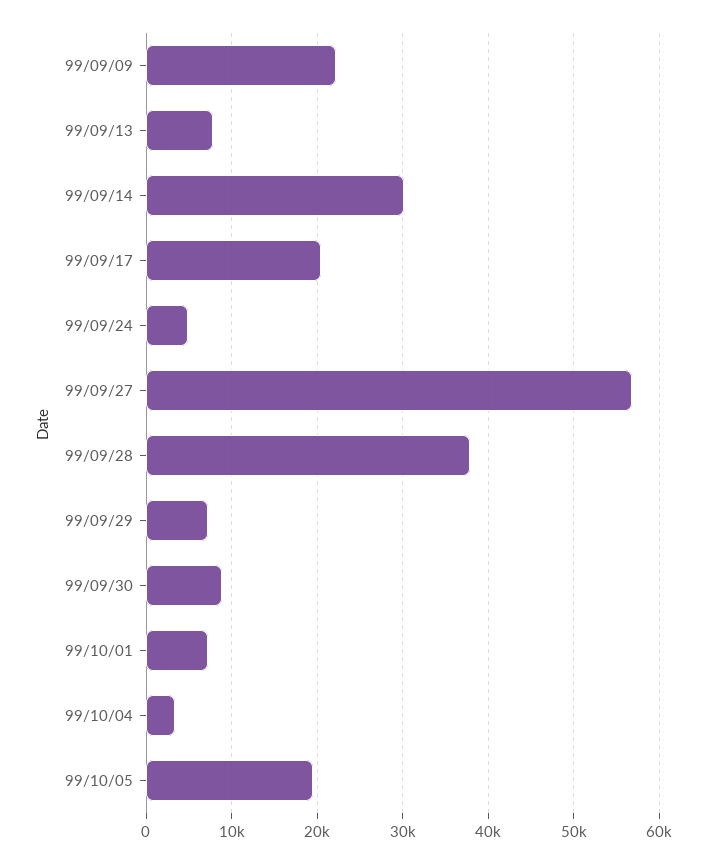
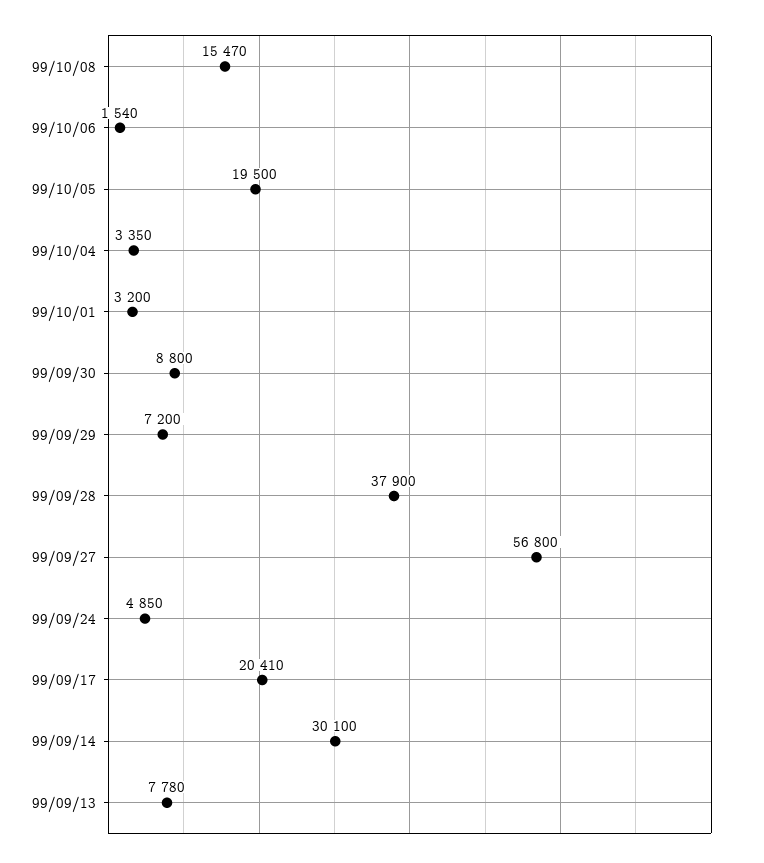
99/09/09: 22000 -> none
99/10/01: 7000 -> 3200
99/10/08: none -> 15470
99/10/06: none -> 1540

